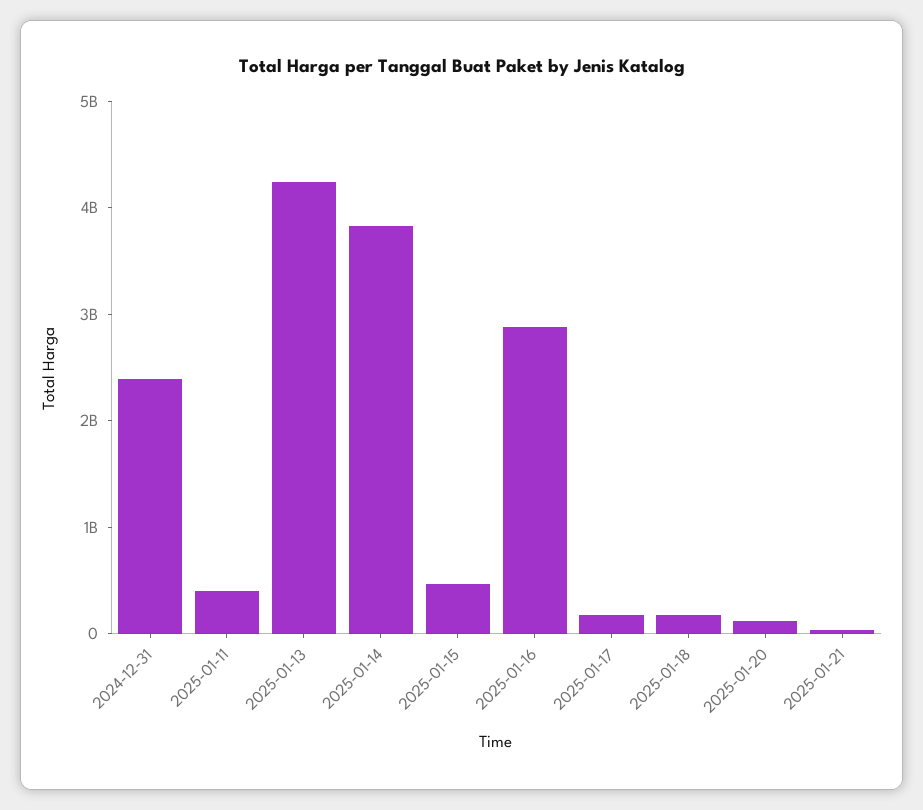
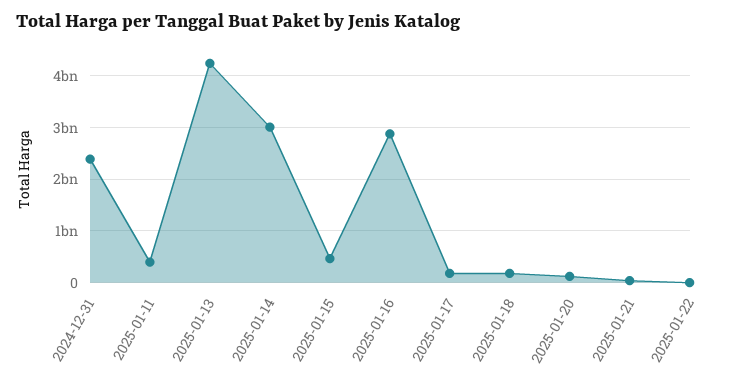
2025-01-14: 3800000000 -> 3000000000
2025-01-22: none -> 0

